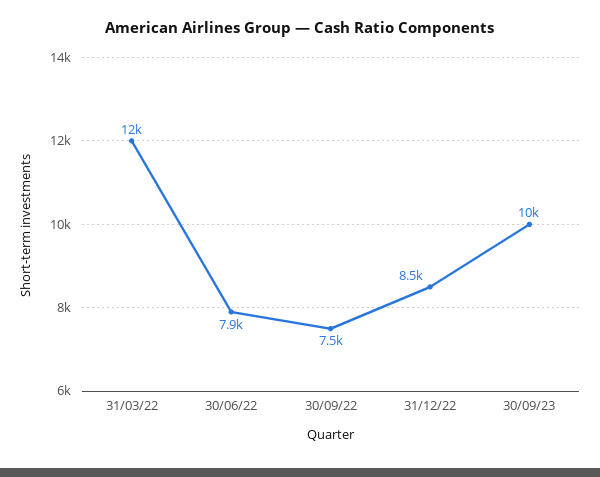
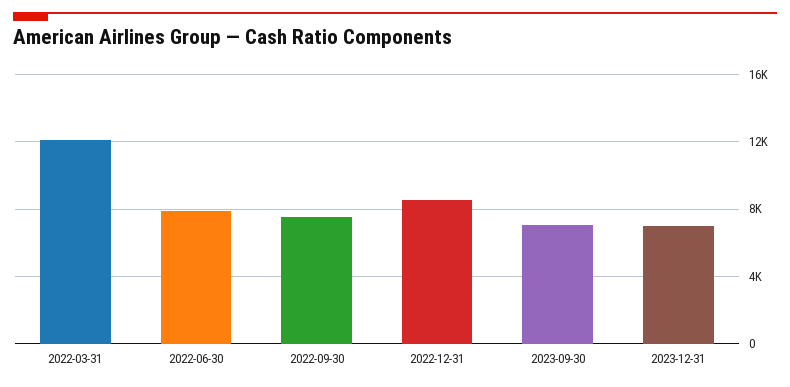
30/09/23: 10000 -> 7000
2023-12-31: none -> 7000

